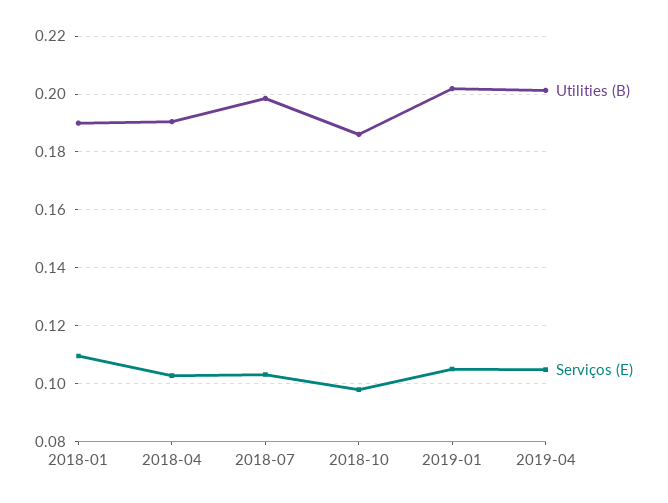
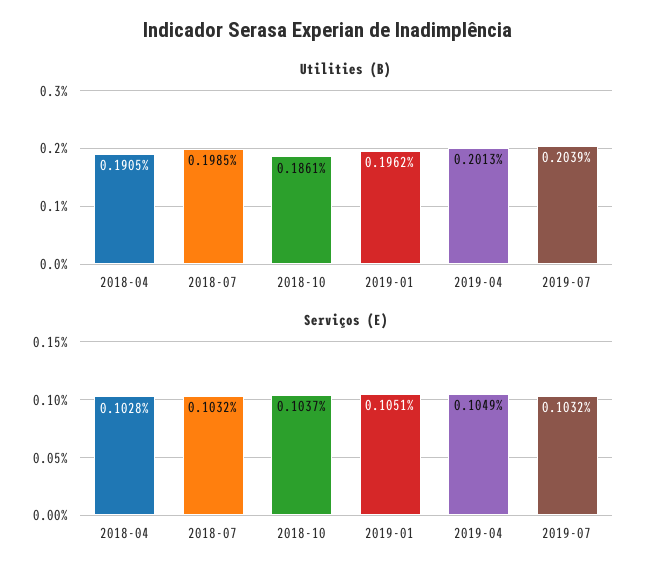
Utilities (B), 2018-01: 0.19 -> none
Serviços (E), 2018-01: 0.11 -> none
Serviços (E), 2018-10: 0.0975 -> 0.1037
Utilities (B), 2019-01: 0.2025 -> 0.1962
Utilities (B), 2019-07: none -> 0.2039
Serviços (E), 2019-07: none -> 0.1032

